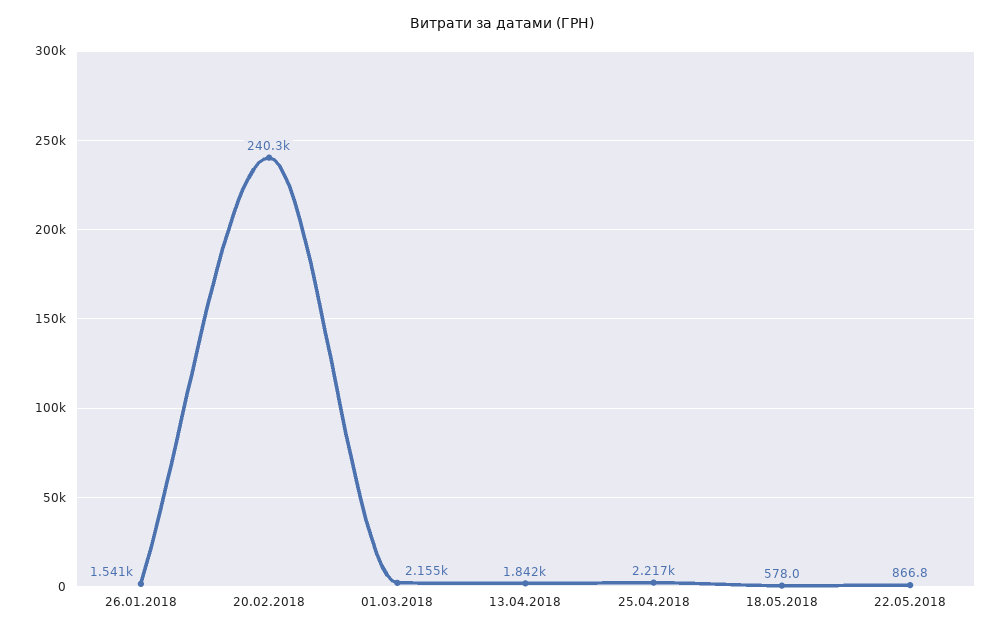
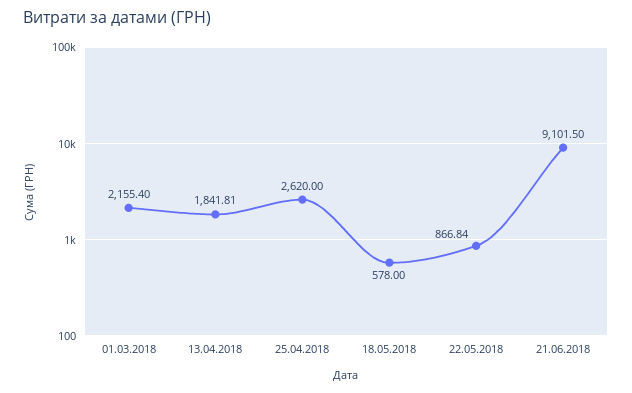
26.01.2018: 1541 -> none
20.02.2018: 240300 -> none
25.04.2018: 2217 -> 2620
21.06.2018: none -> 9101.5

